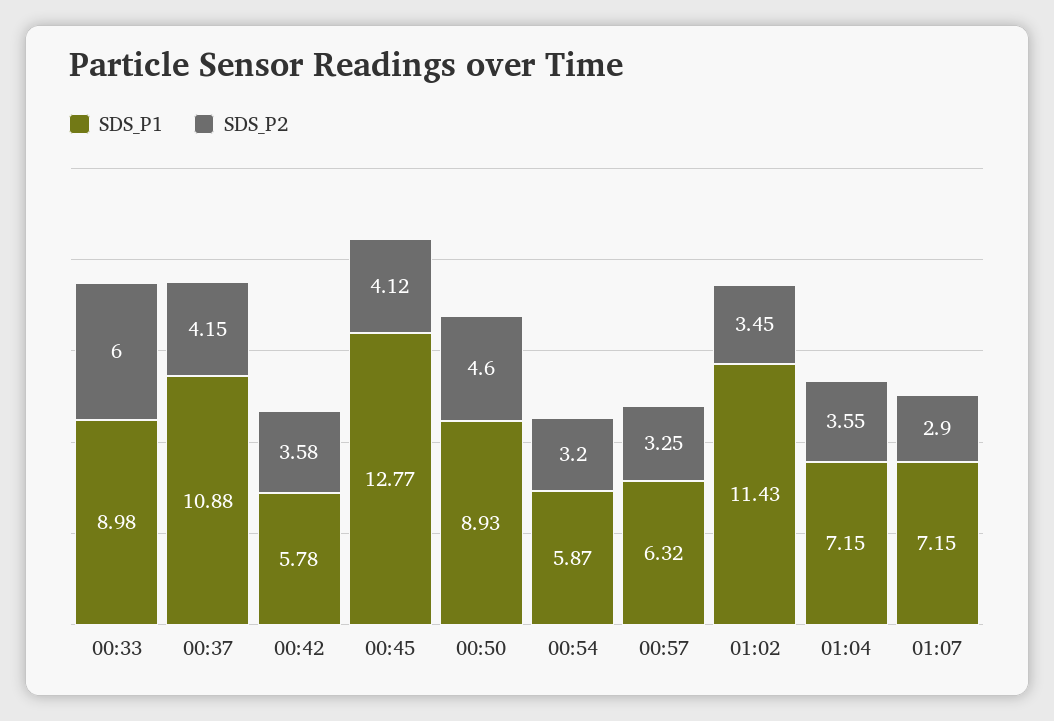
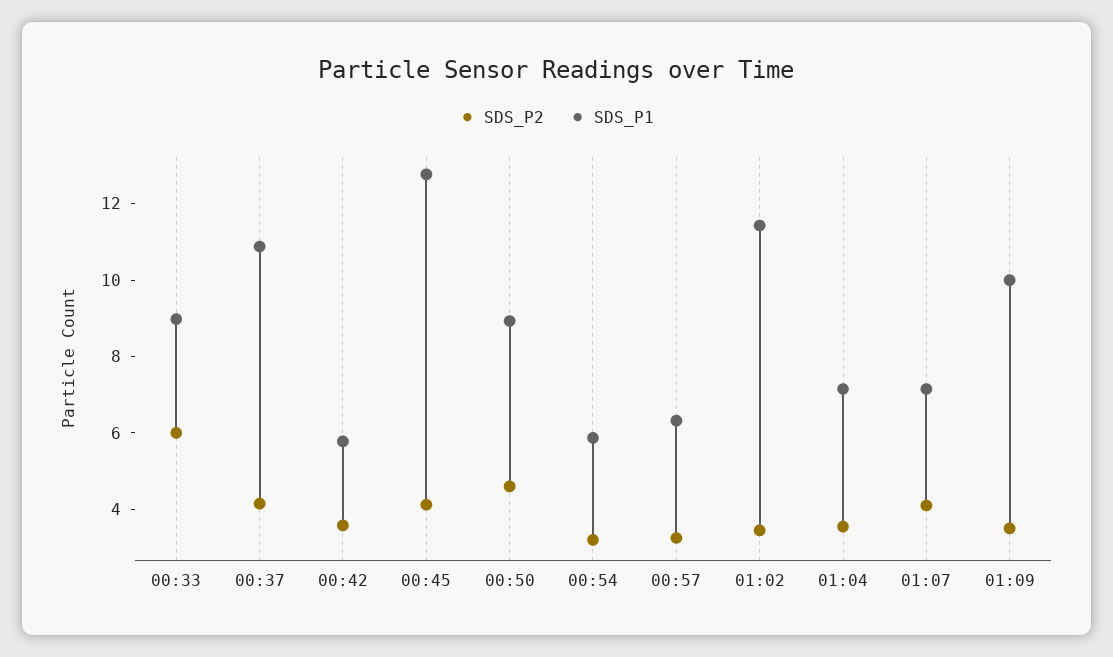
SDS_P2, 01:07: 2.9 -> 4
SDS_P2, 01:09: none -> 3.5
SDS_P1, 01:09: none -> 10

